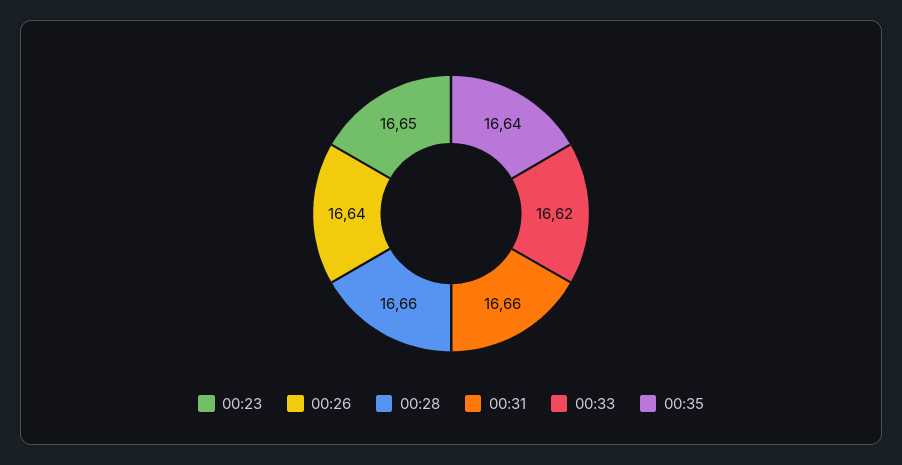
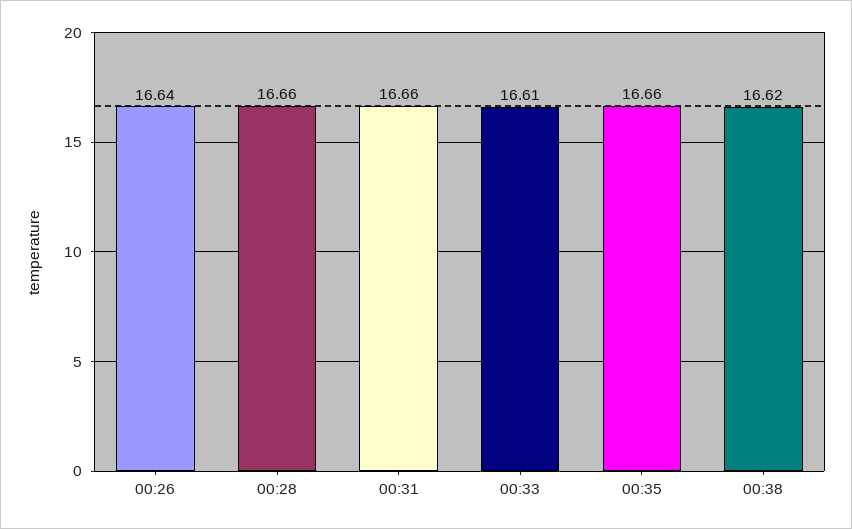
00:23: 16.65 -> none
00:33: 16.62 -> 16.61
00:35: 16.64 -> 16.66
00:38: none -> 16.62

